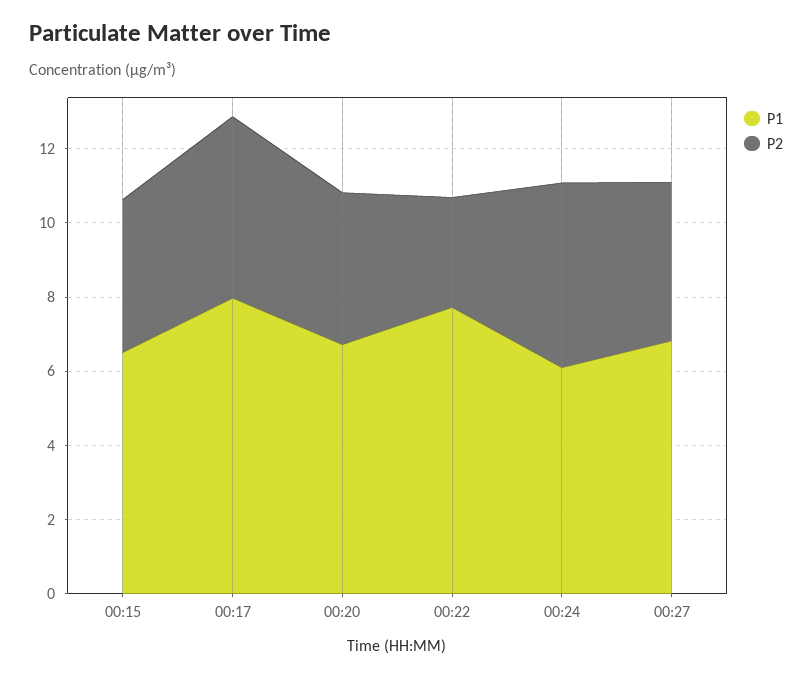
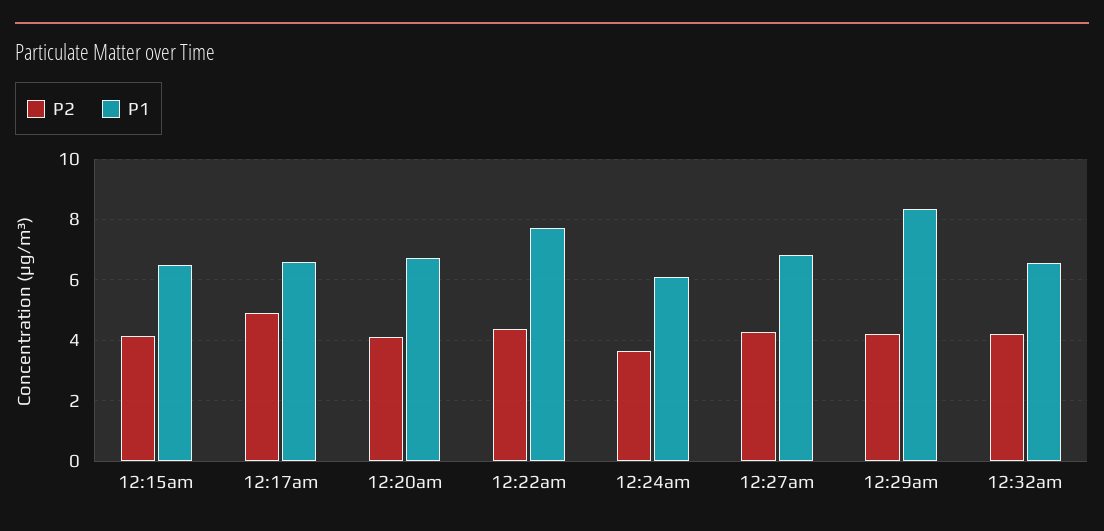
P1, 00:17: 8 -> 6.6
P2, 00:22: 3 -> 4.4
P2, 00:24: 5 -> 3.6
P2, 12:29am: none -> 4.2
P1, 12:29am: none -> 8.4
P2, 12:32am: none -> 4.2
P1, 12:32am: none -> 6.6

